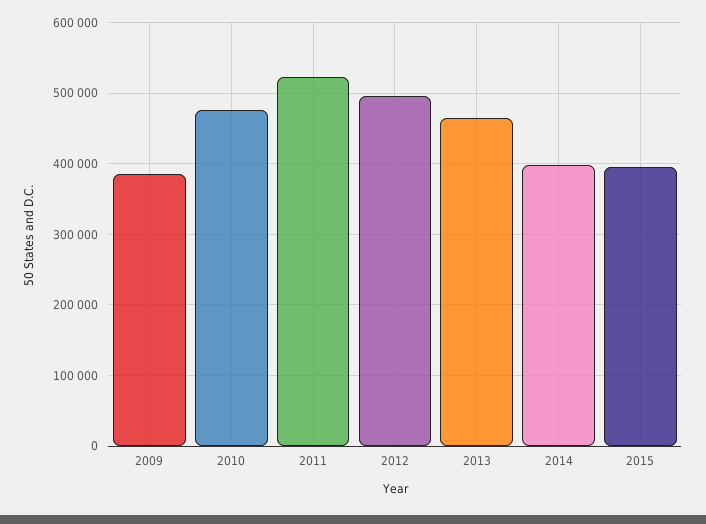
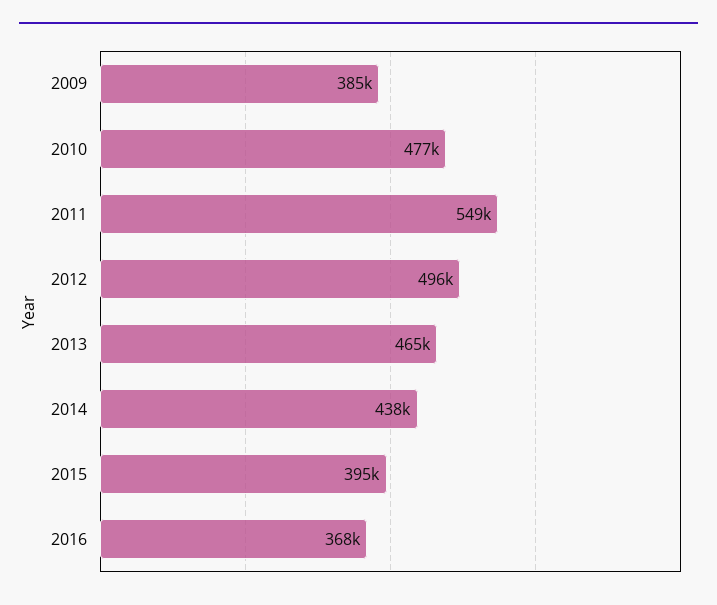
2011: 520000 -> 549000
2014: 400000 -> 438000
2016: none -> 368000

